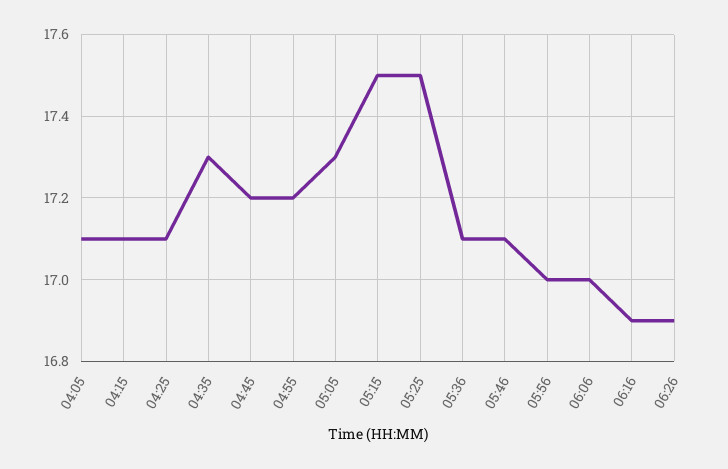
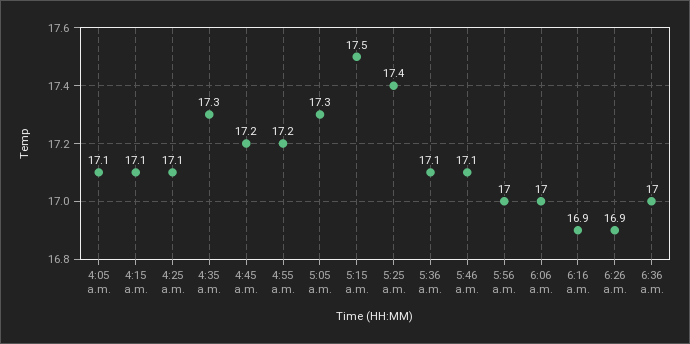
05:25: 17.5 -> 17.4
6:36 a.m.: none -> 17

